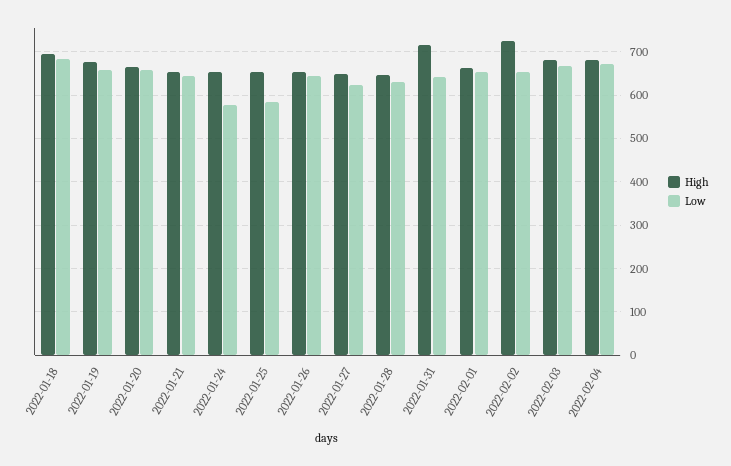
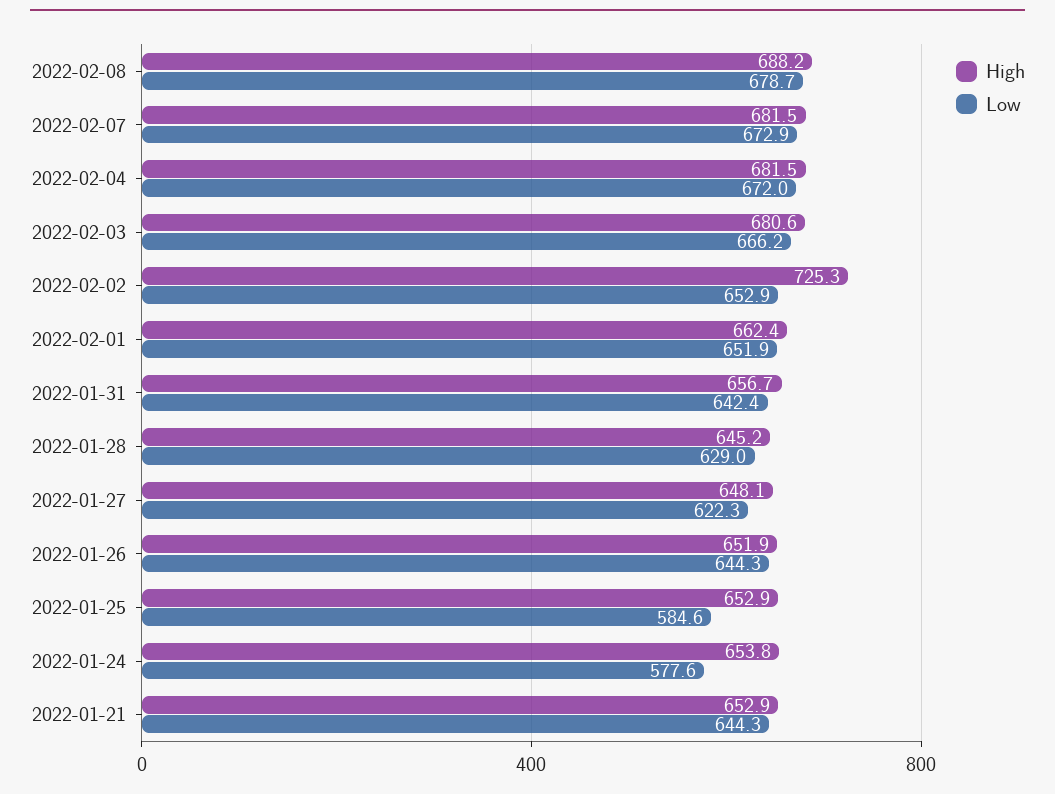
High, 2022-01-18: 700 -> none
Low, 2022-01-18: 680 -> none
High, 2022-01-19: 680 -> none
Low, 2022-01-19: 660 -> none
High, 2022-01-20: 660 -> none
Low, 2022-01-20: 660 -> none
High, 2022-01-31: 720 -> 656.7
High, 2022-02-08: none -> 688.2
Low, 2022-02-08: none -> 678.7
High, 2022-02-07: none -> 681.5
Low, 2022-02-07: none -> 672.9

